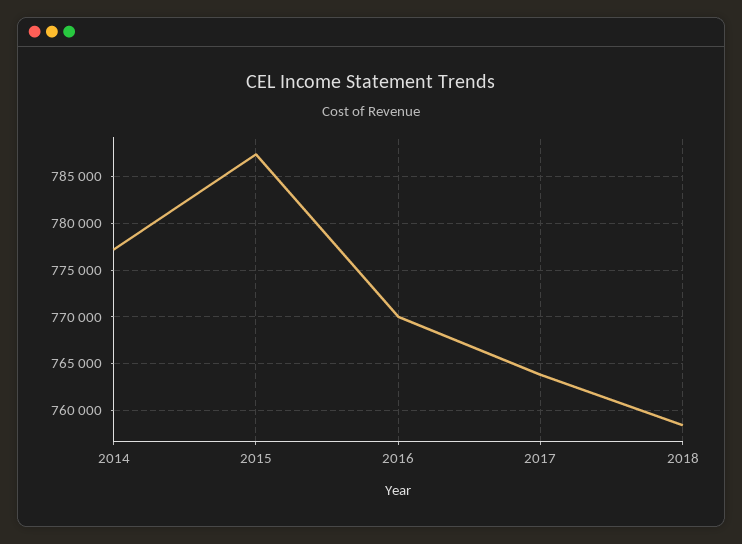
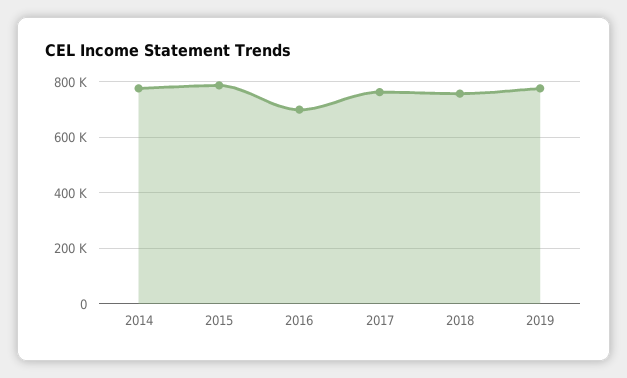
2016: 770000 -> 700000
2019: none -> 775000

